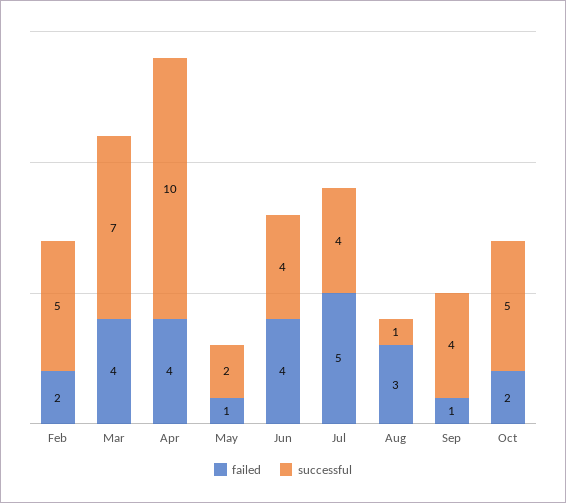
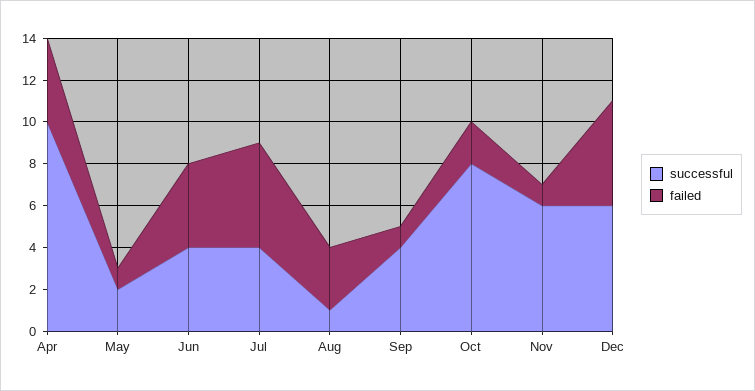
failed, Feb: 2 -> none
successful, Feb: 5 -> none
failed, Mar: 4 -> none
successful, Mar: 7 -> none
successful, Oct: 5 -> 8
successful, Nov: none -> 6
failed, Nov: none -> 1
successful, Dec: none -> 6
failed, Dec: none -> 5

